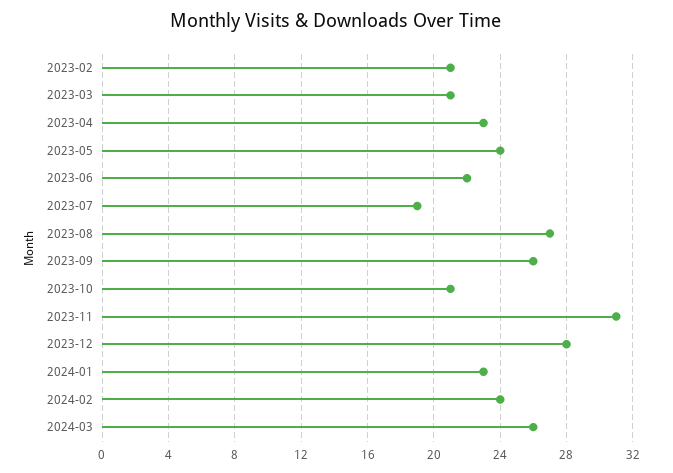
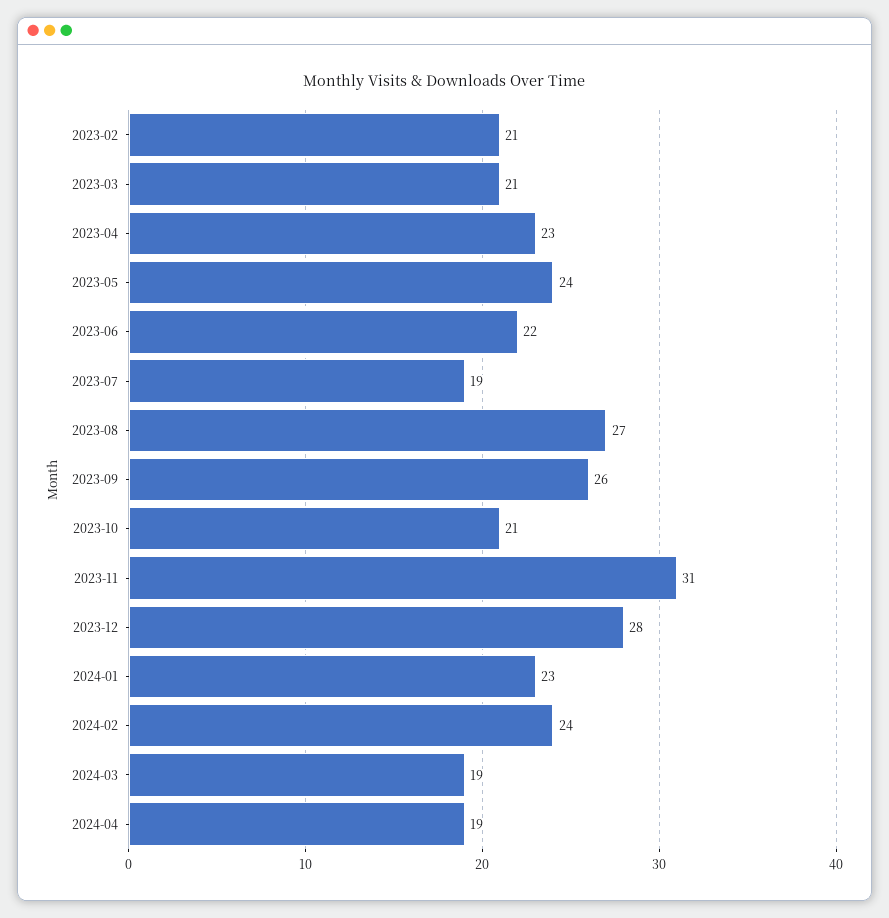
2024-03: 26 -> 19
2024-04: none -> 19

